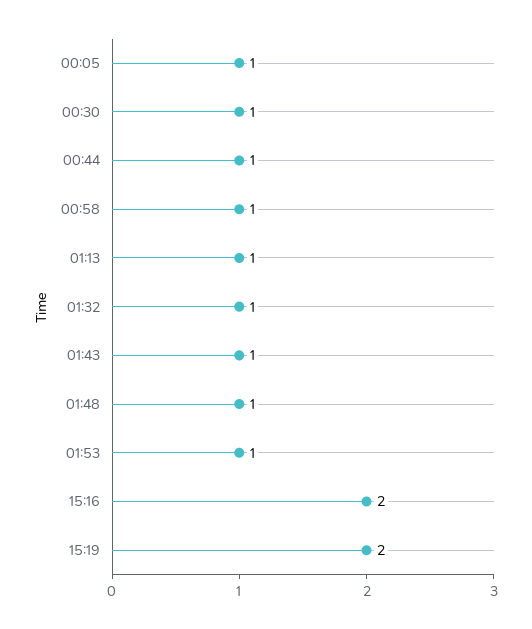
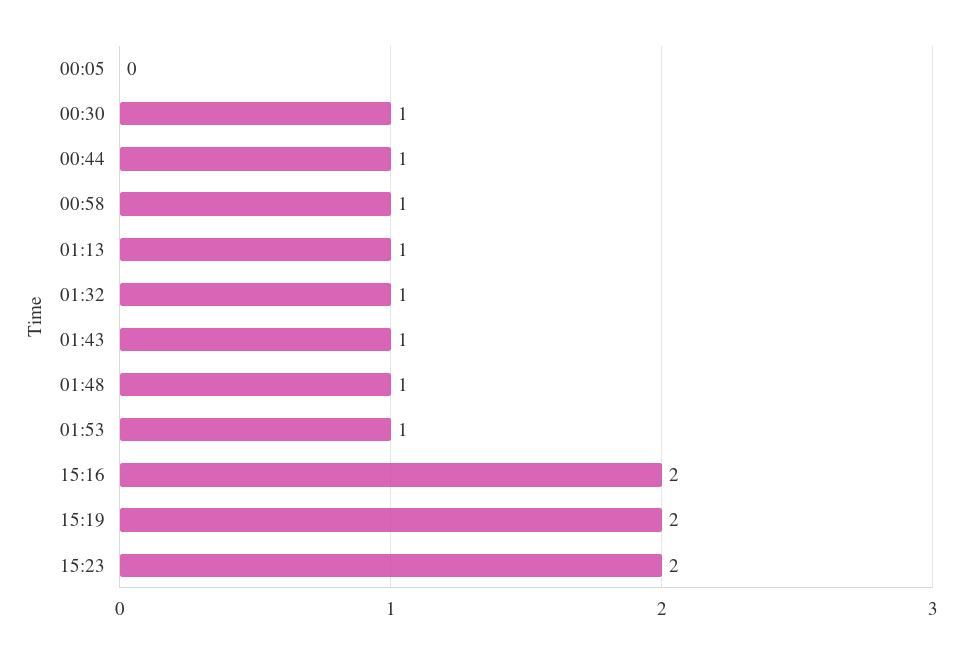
00:05: 1 -> 0
15:23: none -> 2

